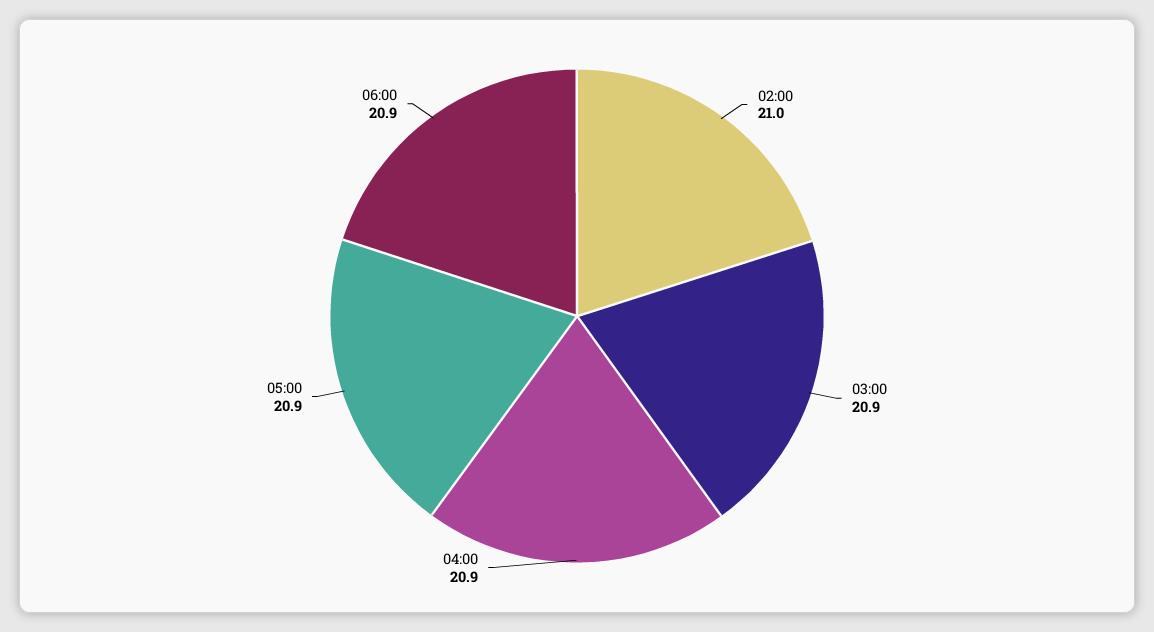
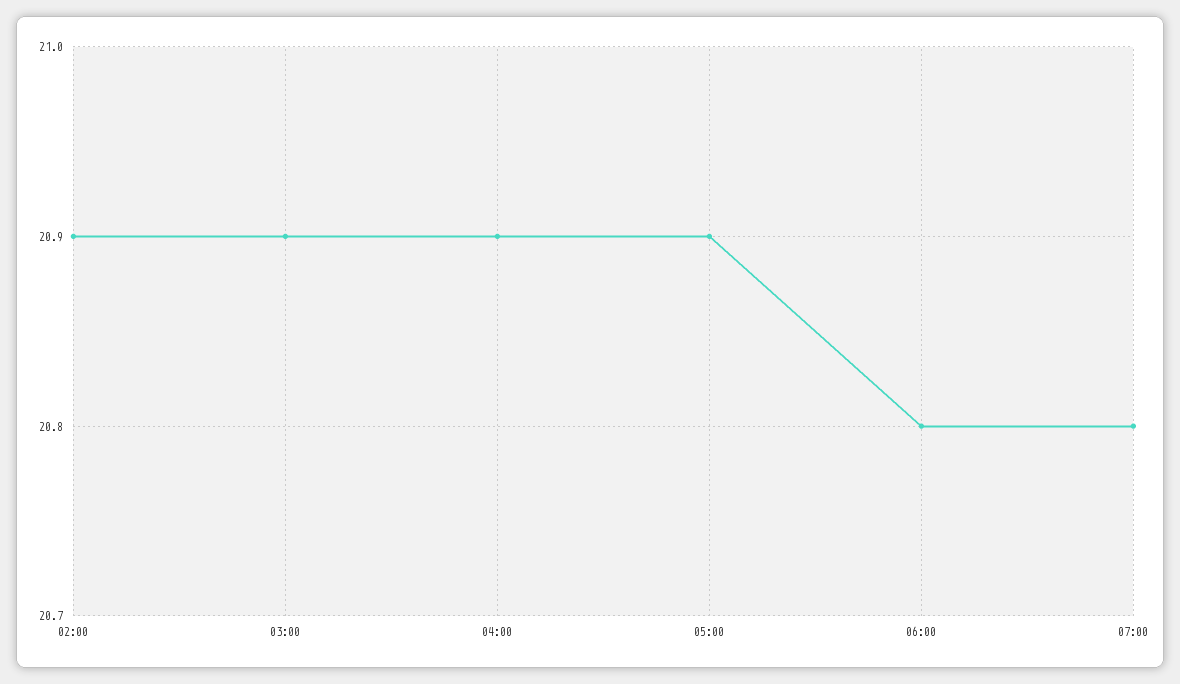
02:00: 21 -> 20.9
06:00: 20.9 -> 20.8
07:00: none -> 20.8

